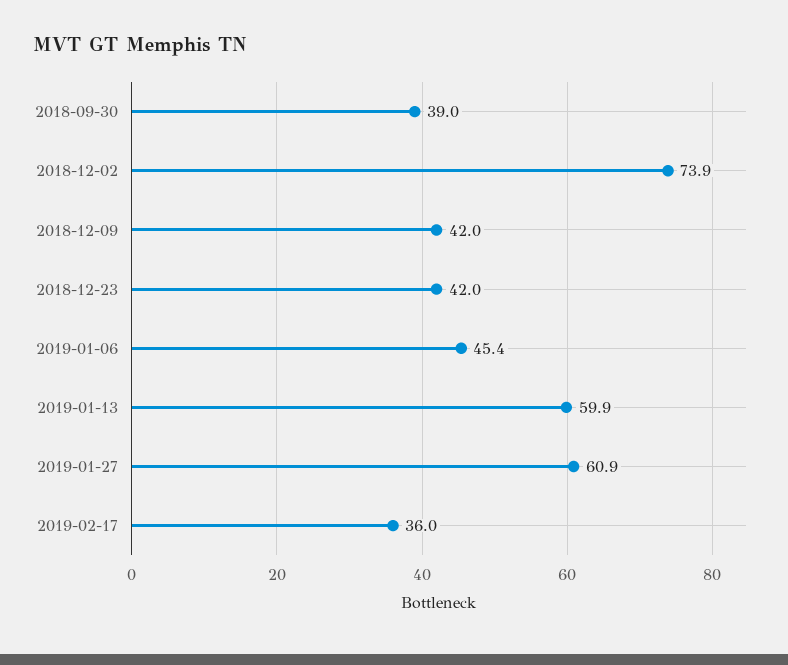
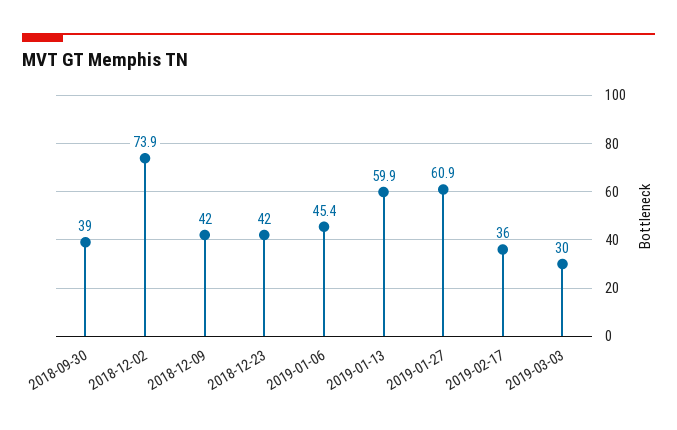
2019-03-03: none -> 30

